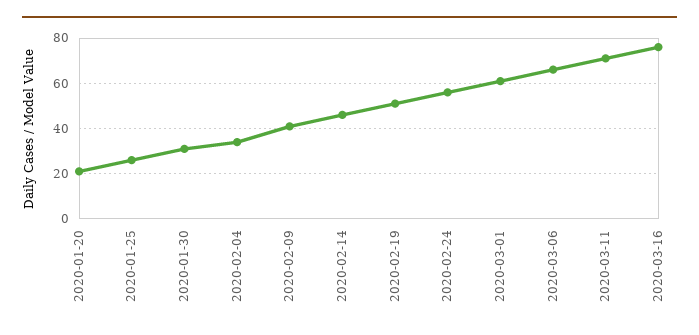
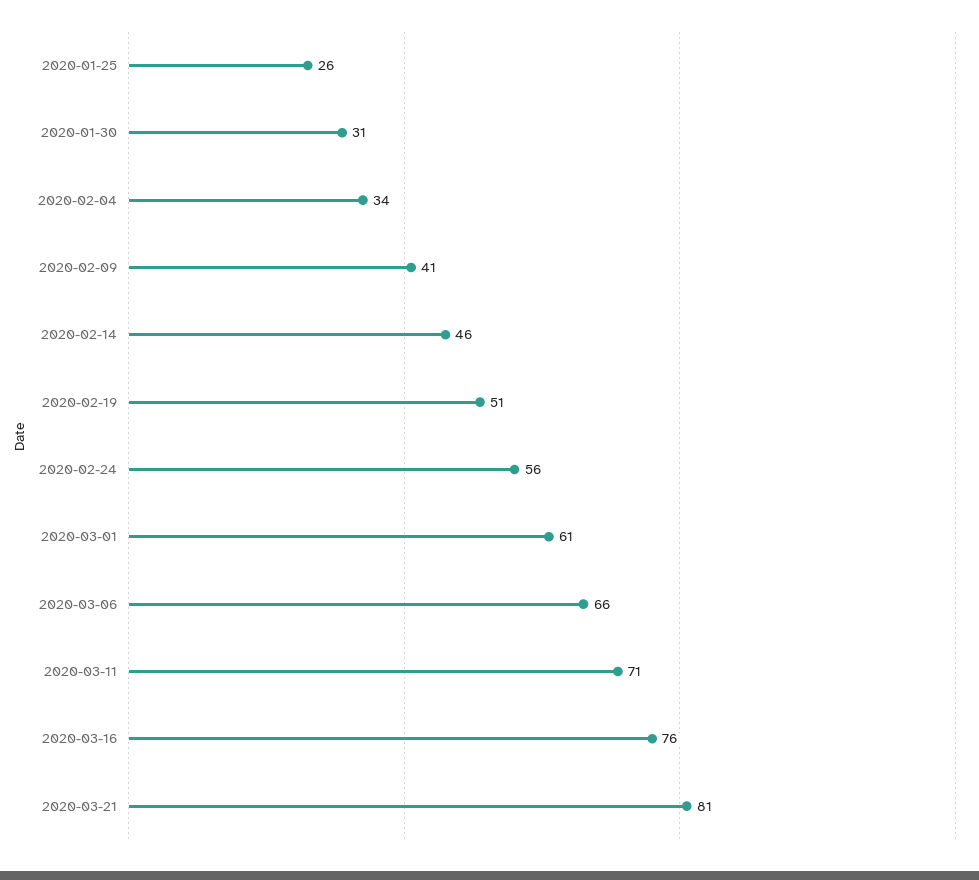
2020-01-20: 20 -> none
2020-03-21: none -> 81

